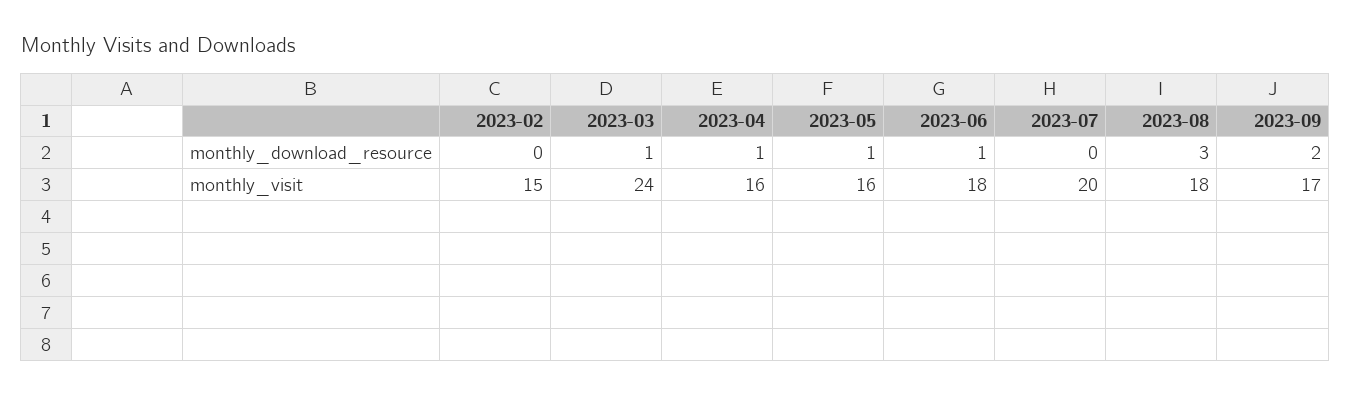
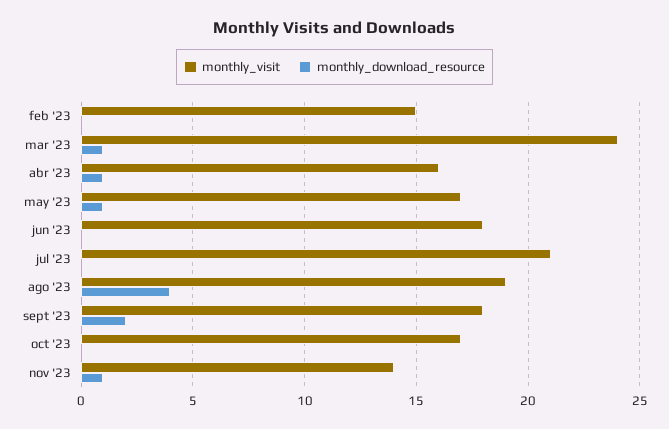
monthly_download_resource, 2023-06: 1 -> 0
monthly_download_resource, 2023-08: 3 -> 4
monthly_visit, 2023-05: 16 -> 17
monthly_visit, 2023-07: 20 -> 21
monthly_visit, 2023-08: 18 -> 19
monthly_visit, 2023-09: 17 -> 18
monthly_visit, oct '23: none -> 17
monthly_download_resource, oct '23: none -> 0
monthly_visit, nov '23: none -> 14
monthly_download_resource, nov '23: none -> 1

